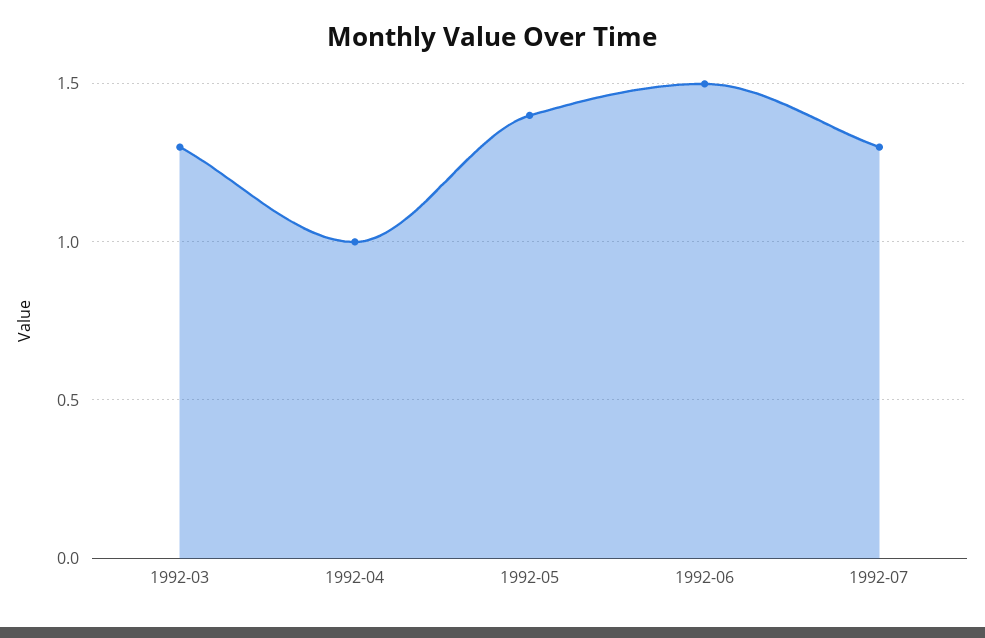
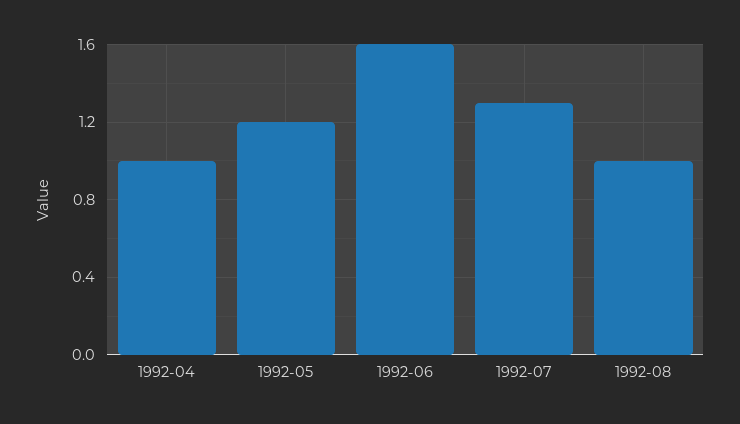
1992-03: 1.3 -> none
1992-05: 1.4 -> 1.2
1992-06: 1.5 -> 1.6
1992-08: none -> 1

